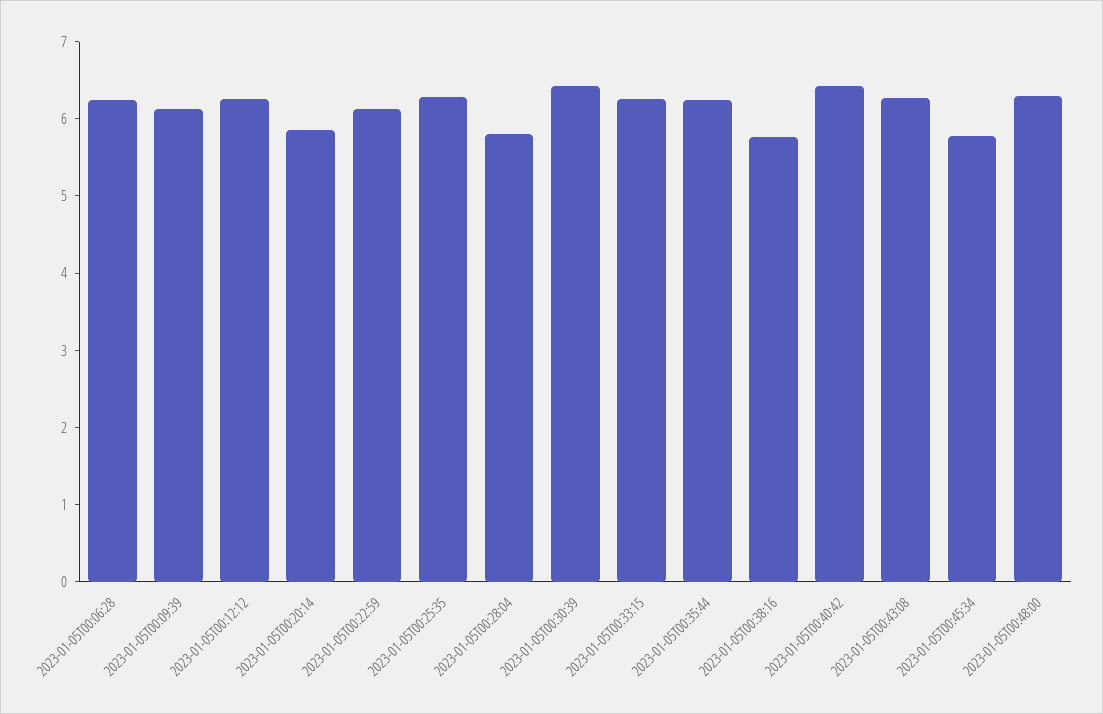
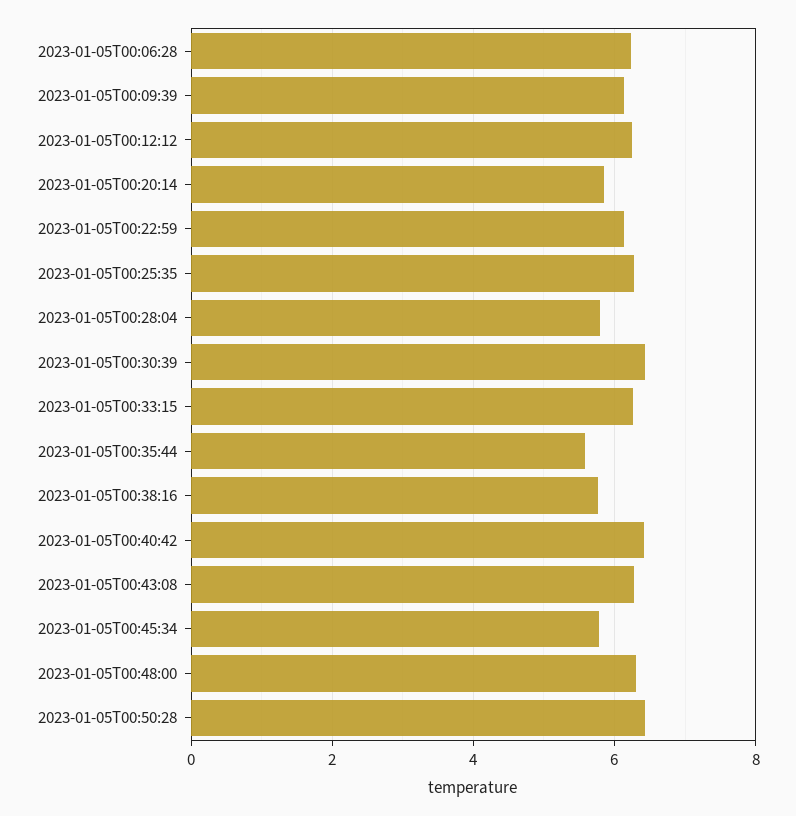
2023-01-05T00:35:44: 6.2 -> 5.6
2023-01-05T00:50:28: none -> 6.4

